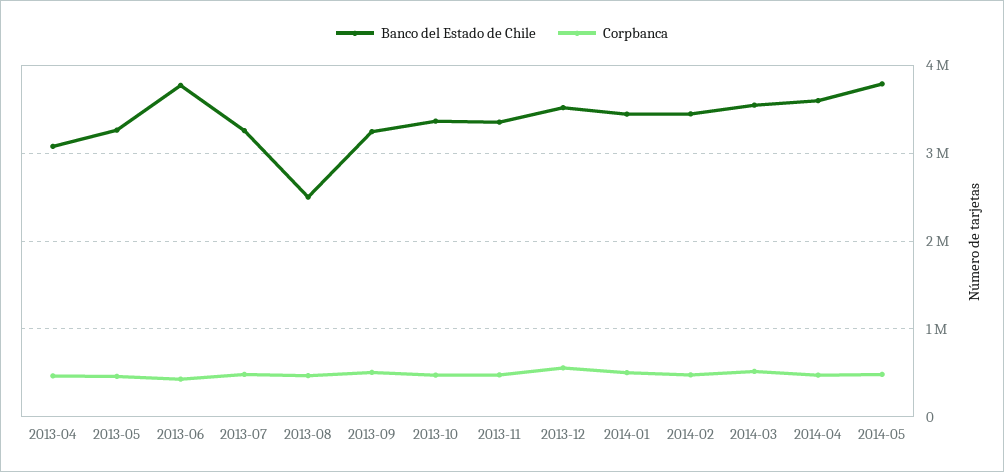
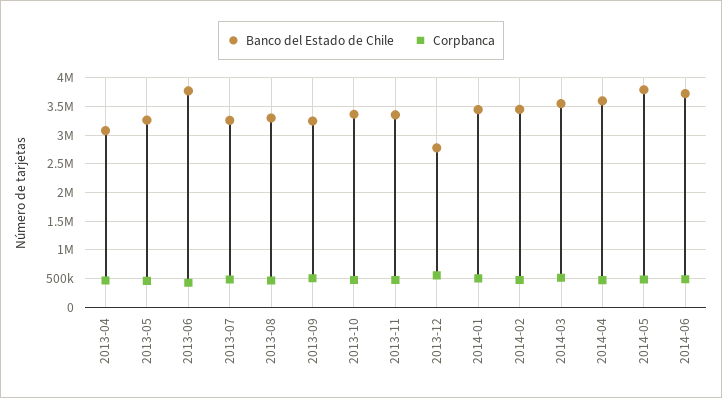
Banco del Estado de Chile, 2013-08: 2500000 -> 3250000
Banco del Estado de Chile, 2013-12: 3500000 -> 2750000
Banco del Estado de Chile, 2014-06: none -> 3750000
Corpbanca, 2014-06: none -> 500000

